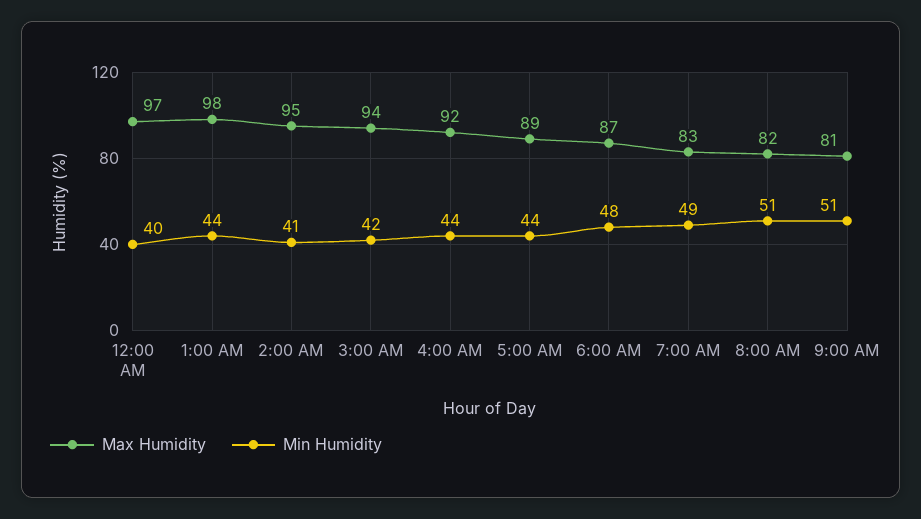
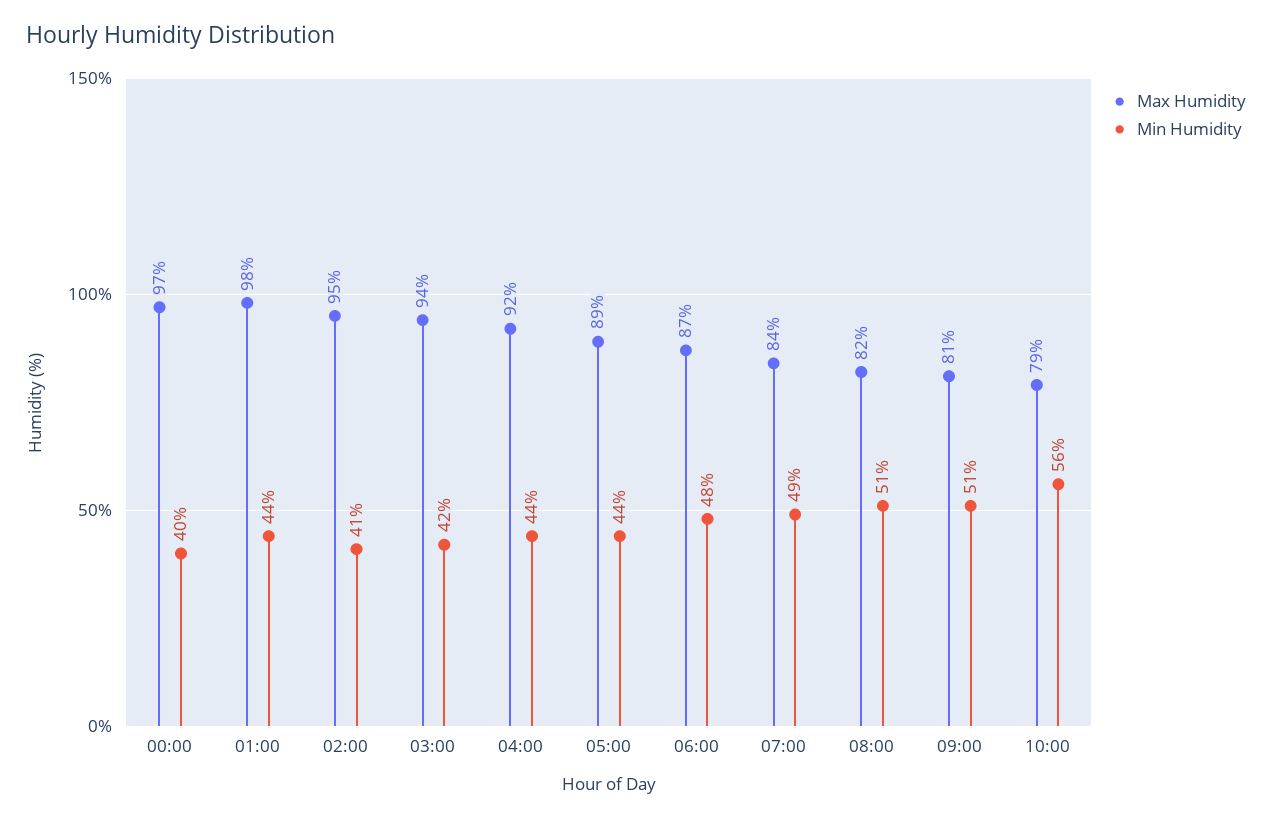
Max Humidity, 7:00 AM: 83 -> 84
Max Humidity, 10:00: none -> 79
Min Humidity, 10:00: none -> 56

